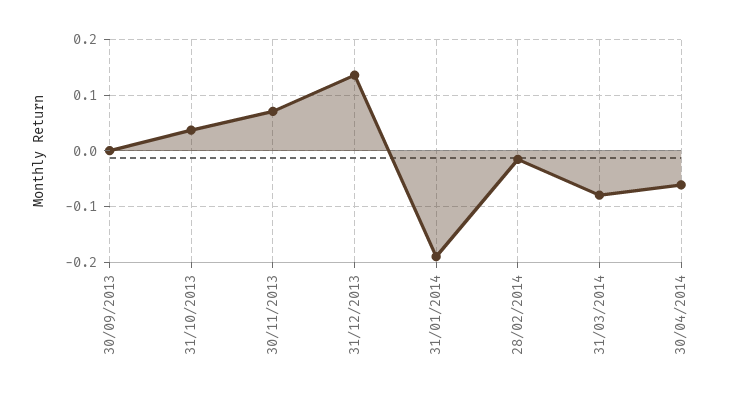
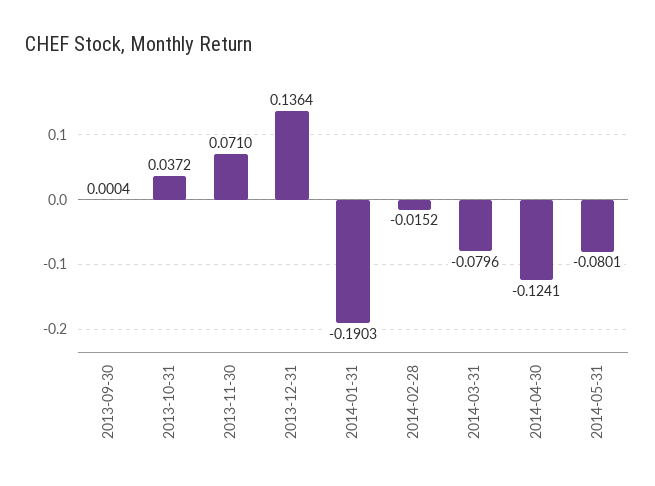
30/04/2014: -0.06 -> -0.1241
2014-05-31: none -> -0.0801

